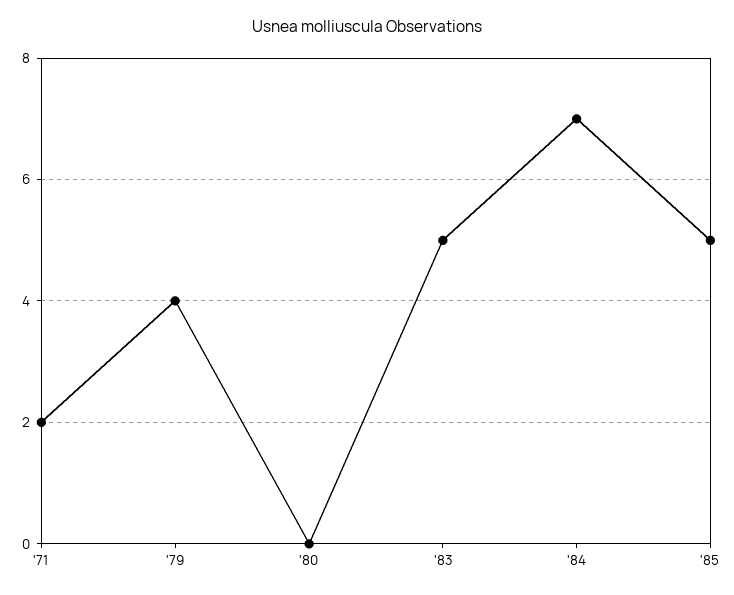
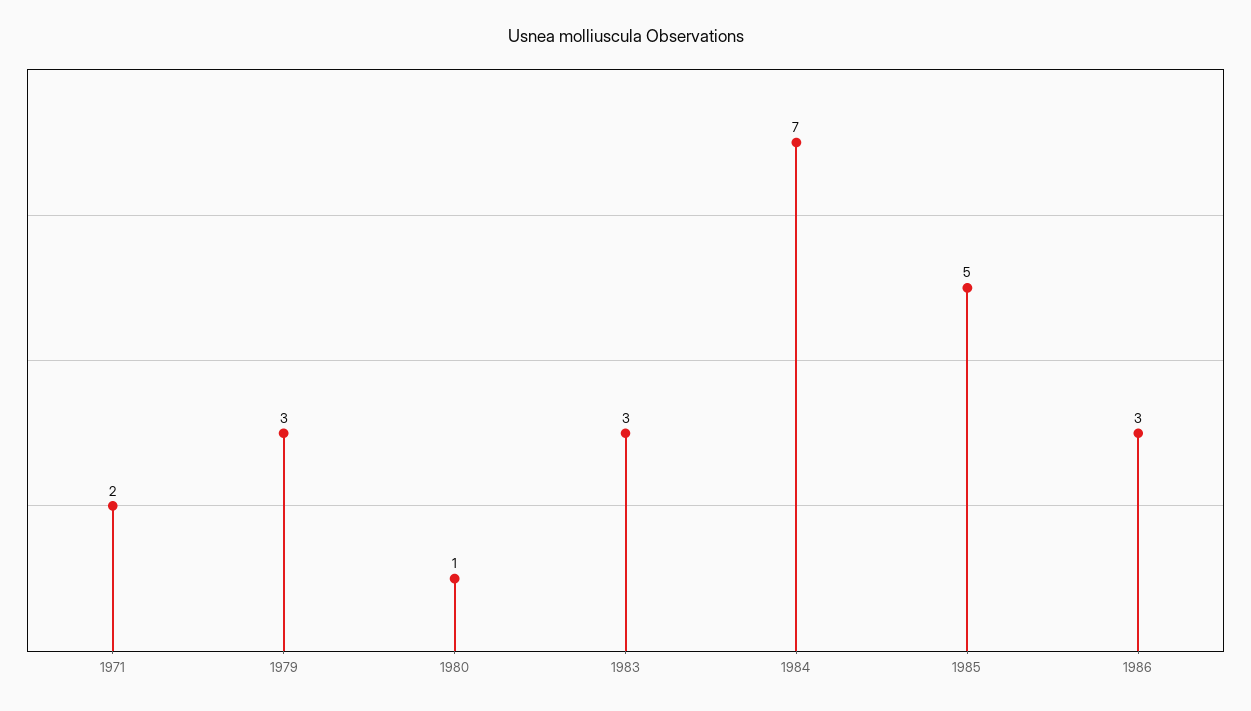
'79: 4 -> 3
'80: 0 -> 1
'83: 5 -> 3
1986: none -> 3

